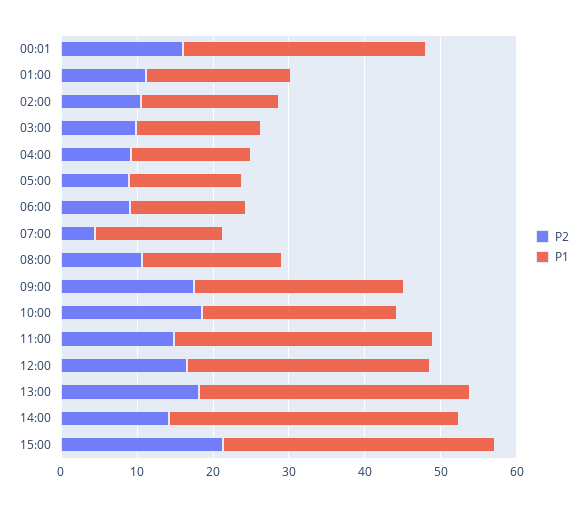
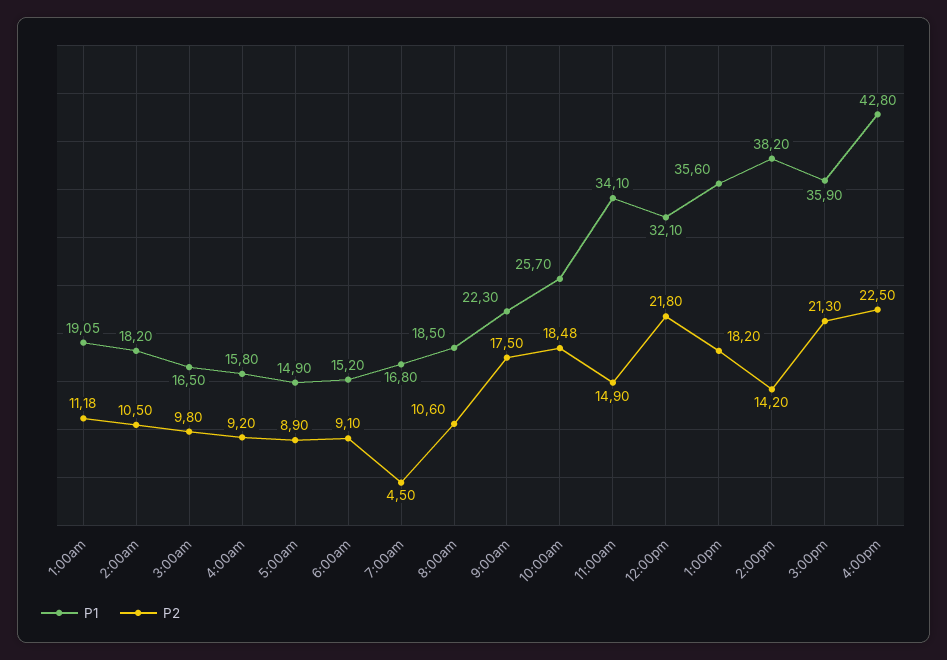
P2, 00:01: 16 -> none
P1, 00:01: 32 -> none
P1, 09:00: 28 -> 22.3
P2, 12:00: 16 -> 21.8
P1, 4:00pm: none -> 42.8
P2, 4:00pm: none -> 22.5

